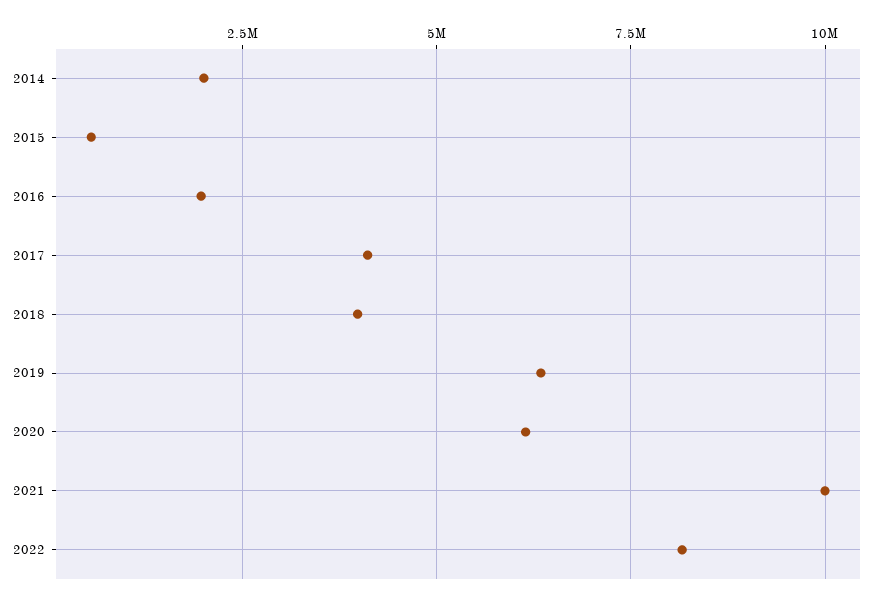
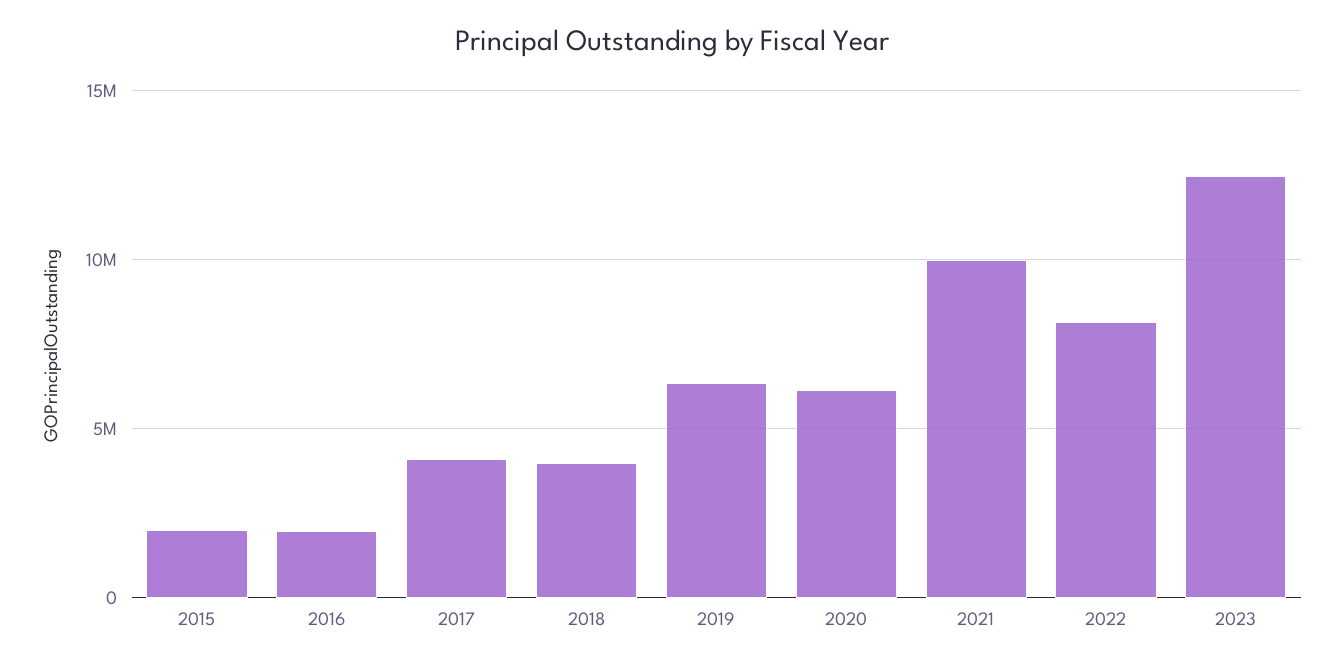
2014: 2000000 -> none
2015: 500000 -> 2000000
2023: none -> 12500000

